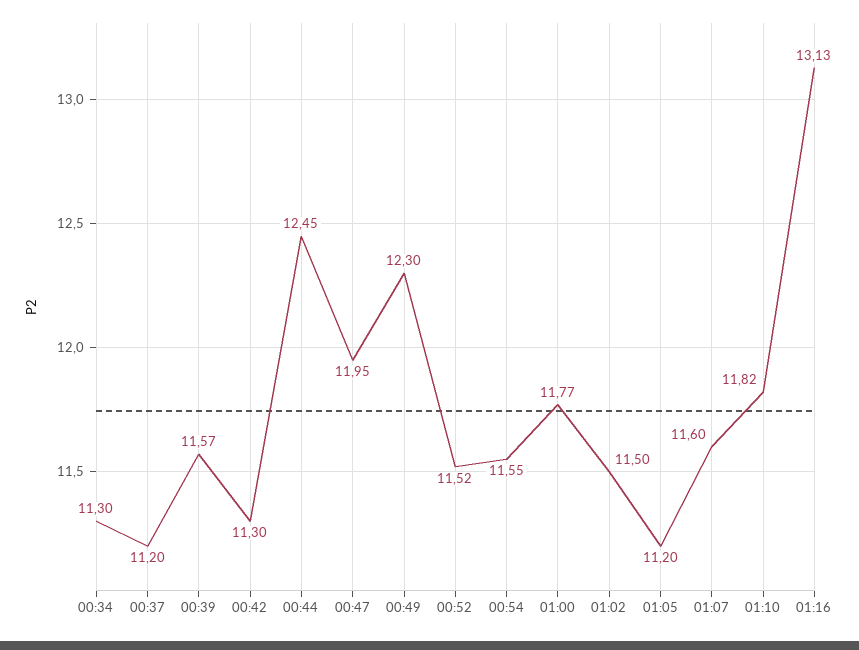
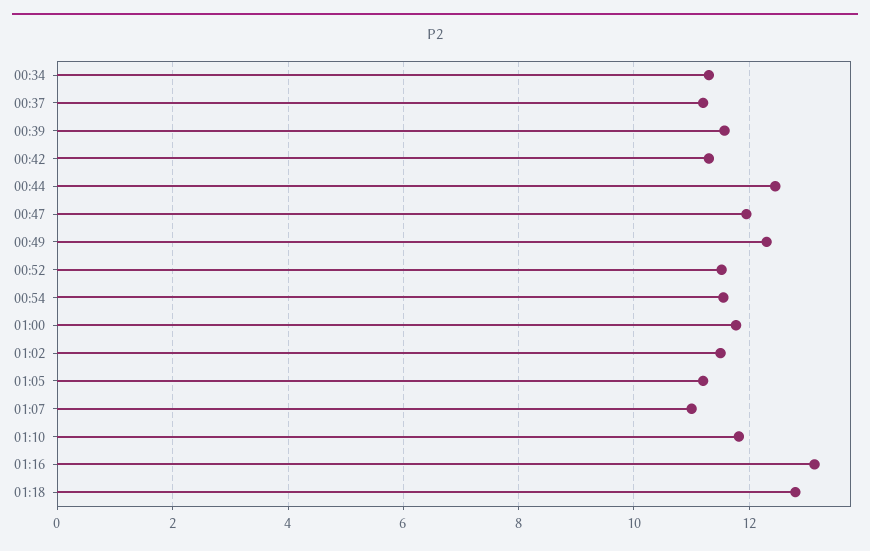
01:07: 11.6 -> 11
01:18: none -> 12.8

